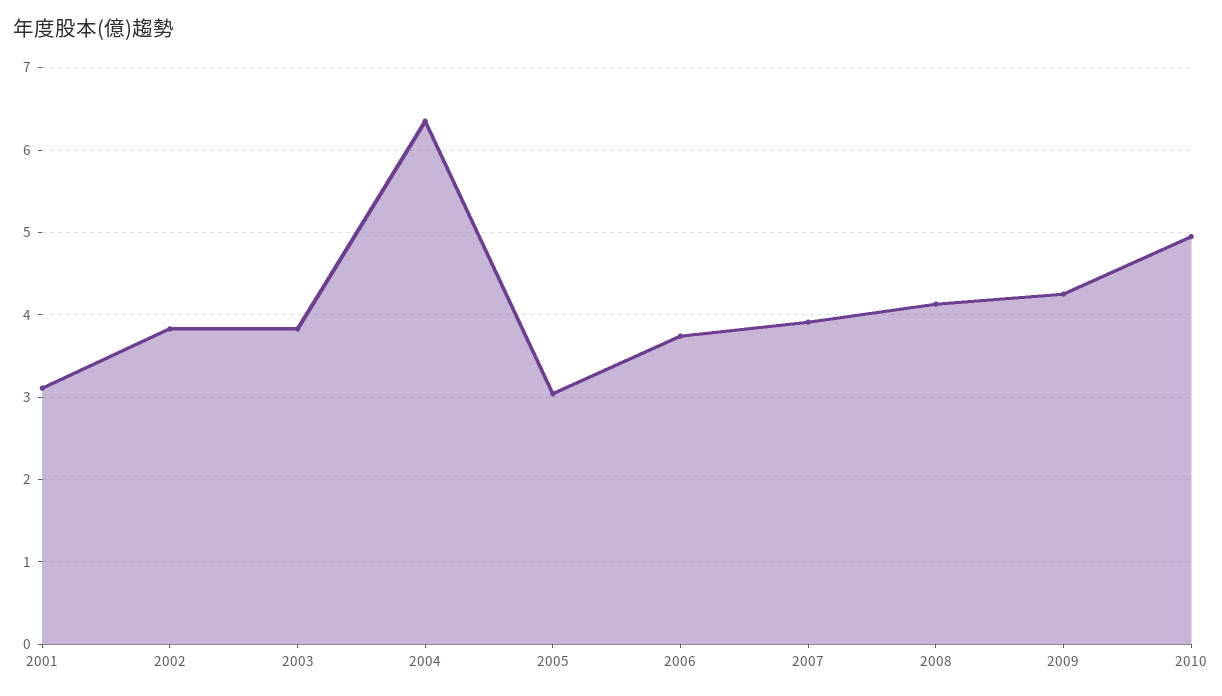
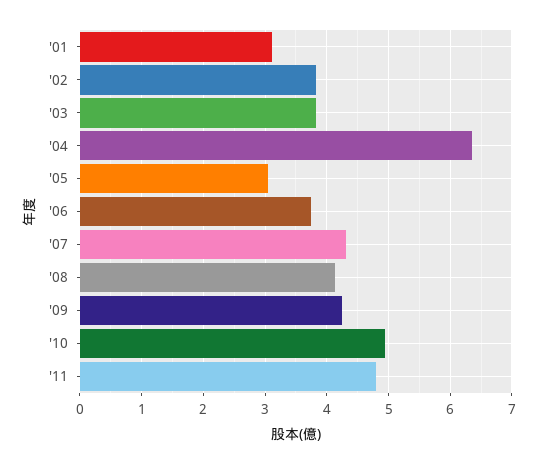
2007: 3.9 -> 4.3
'11: none -> 4.8

